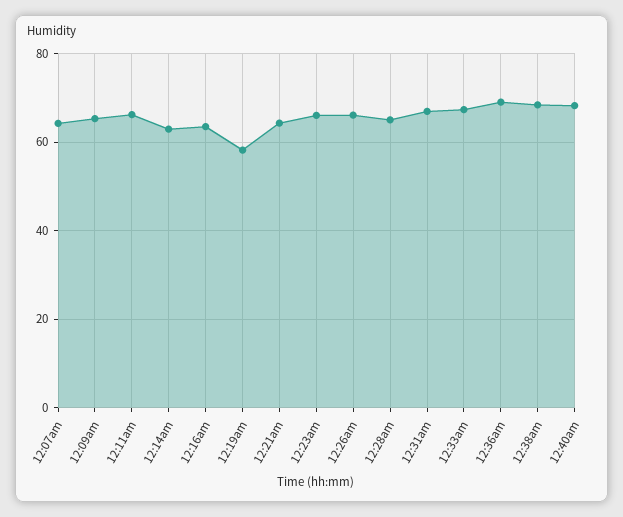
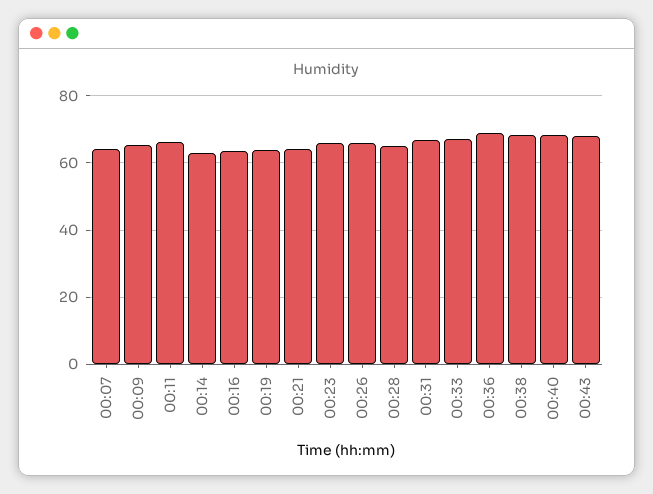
12:19am: 58 -> 64
00:43: none -> 68

